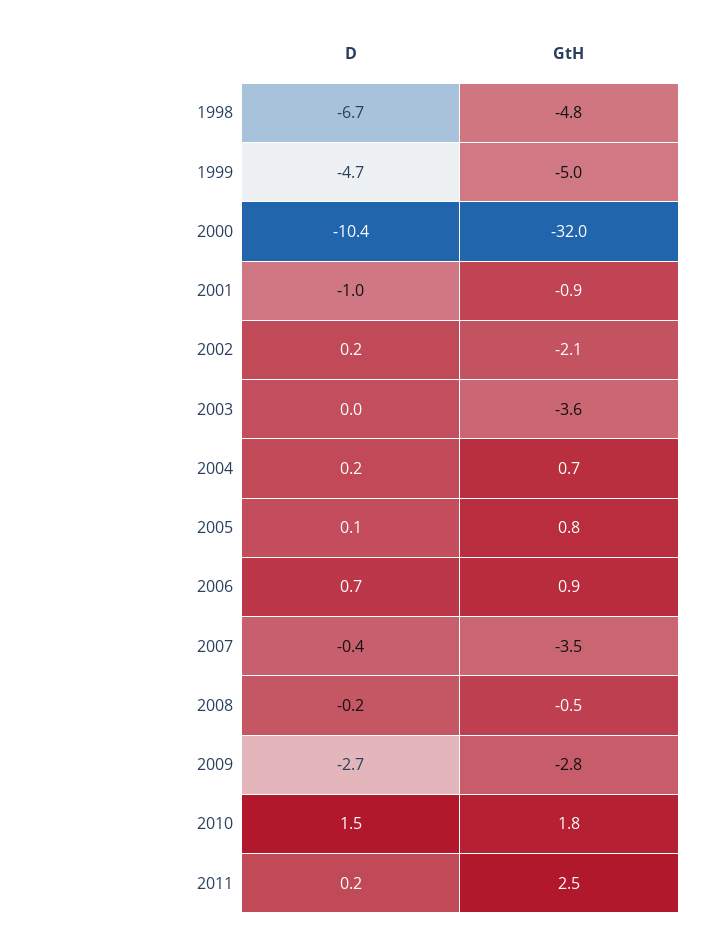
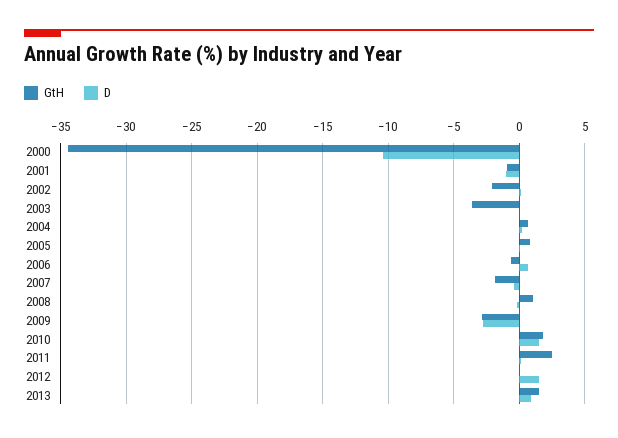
D, 1998: -6.7 -> none
GtH, 1998: -4.8 -> none
D, 1999: -4.7 -> none
GtH, 1999: -5 -> none
GtH, 2000: -32 -> -34.5
GtH, 2006: 0.9 -> -0.5
GtH, 2007: -3.5 -> -2
GtH, 2008: -0.5 -> 1
GtH, 2012: none -> 0
D, 2012: none -> 1.5
GtH, 2013: none -> 1.5
D, 2013: none -> 1

